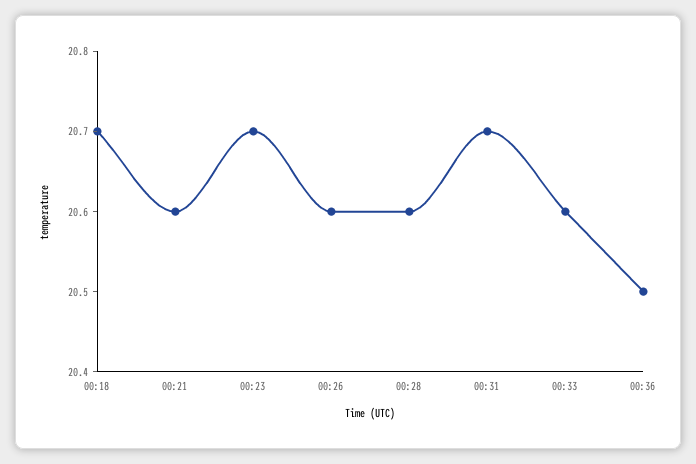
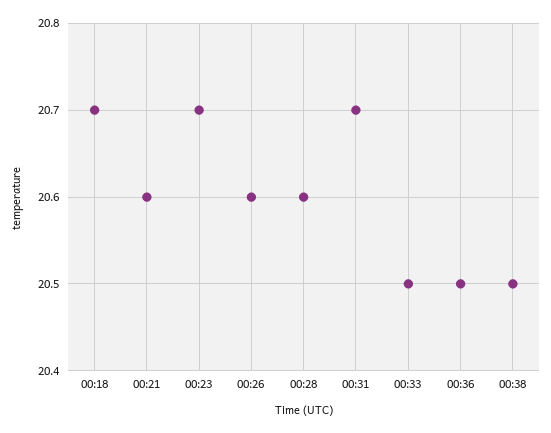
00:33: 20.6 -> 20.5
00:38: none -> 20.5

